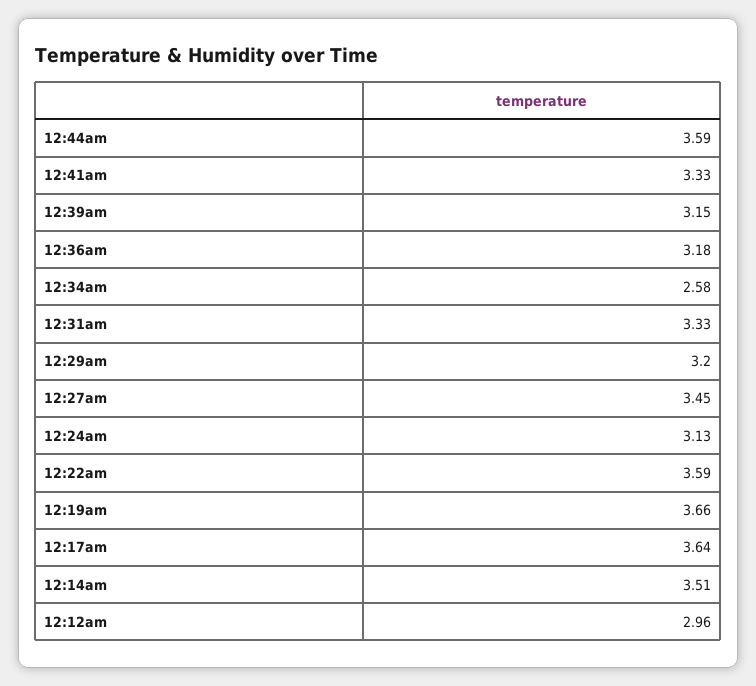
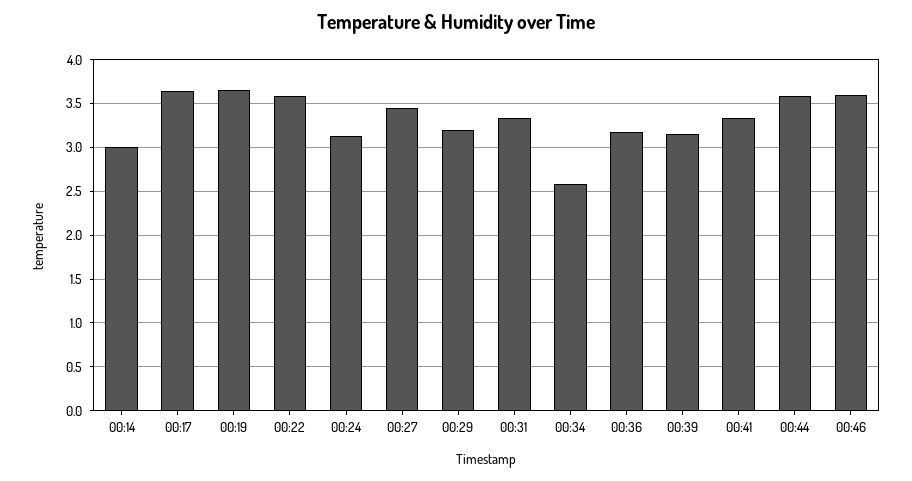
12:14am: 3.51 -> 3
12:12am: 2.96 -> none
00:46: none -> 3.6

